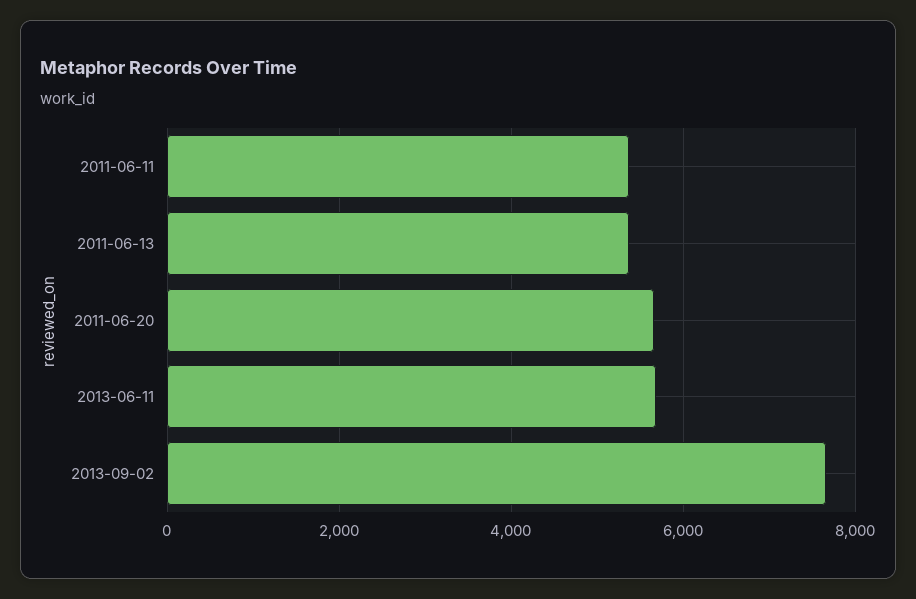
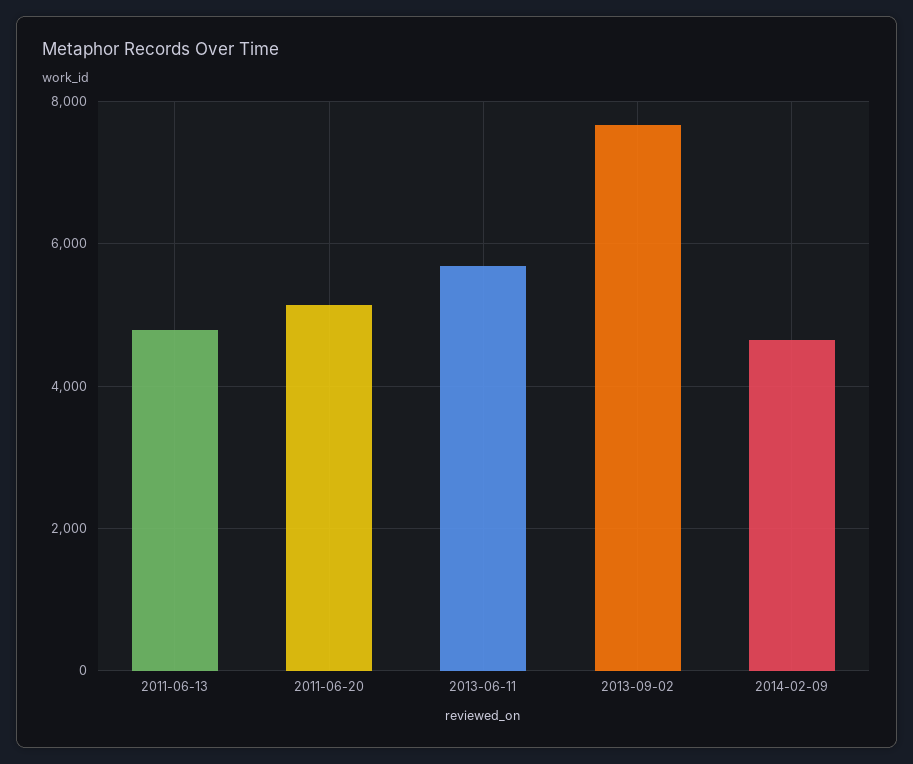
2011-06-11: 5400 -> none
2011-06-13: 5400 -> 4800
2011-06-20: 5600 -> 5200
2014-02-09: none -> 4600

